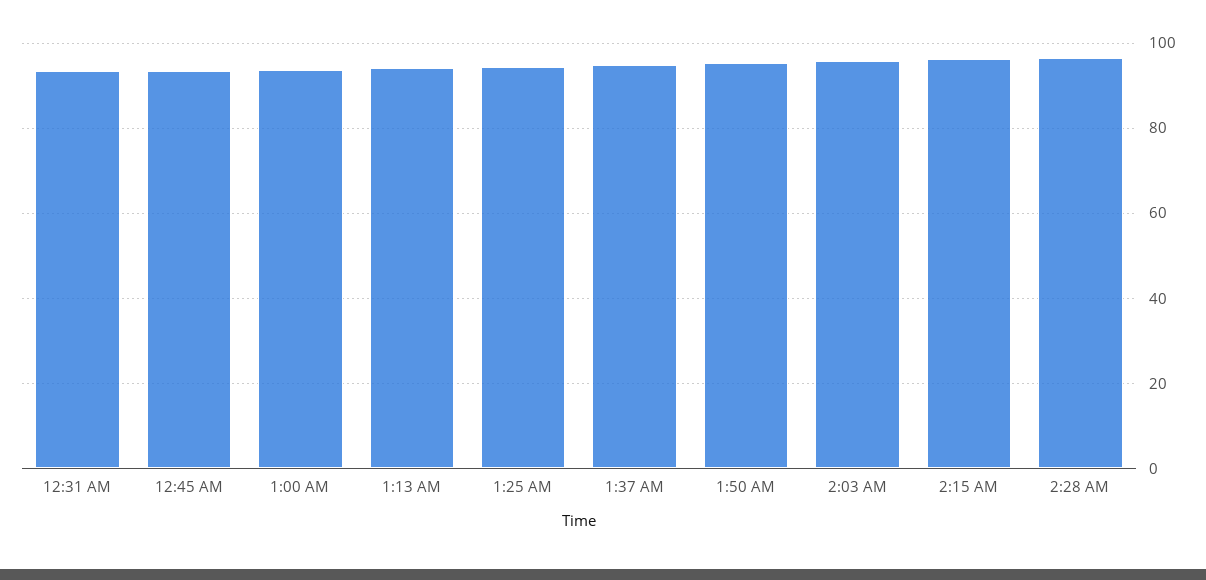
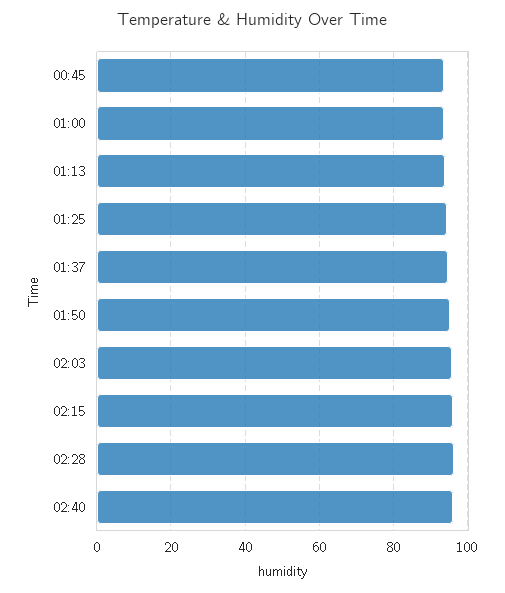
12:31 AM: 94 -> none
02:40: none -> 96

